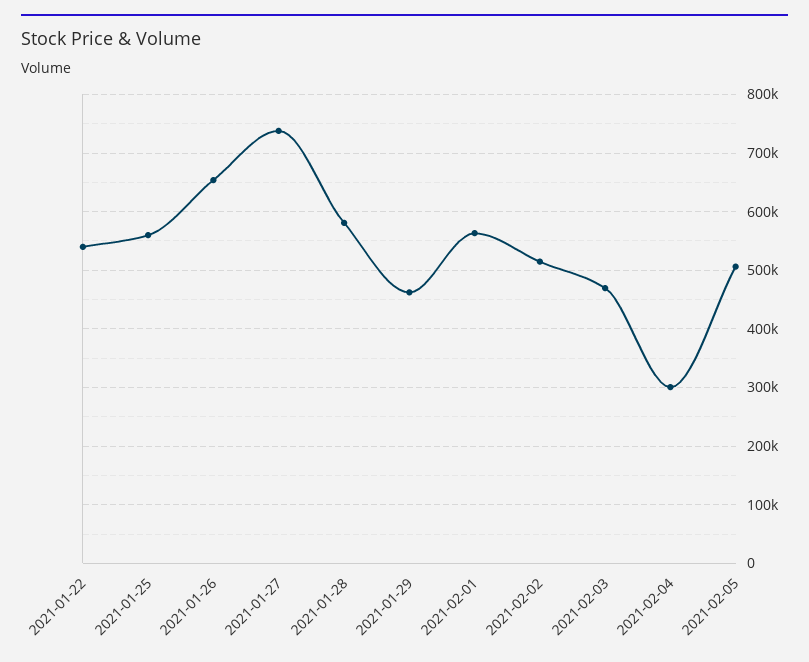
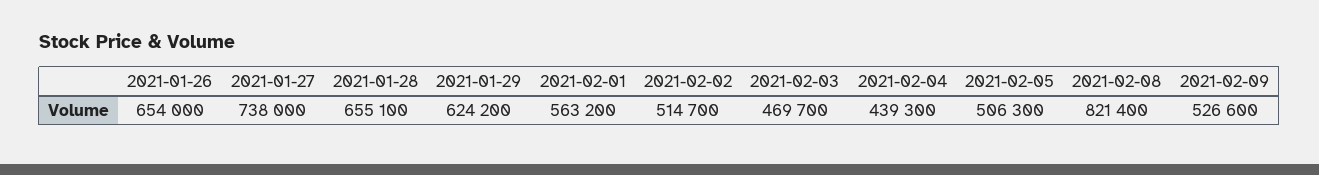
2021-01-22: 540000 -> none
2021-01-25: 560000 -> none
2021-01-28: 580000 -> 655100
2021-01-29: 460000 -> 624200
2021-02-04: 300000 -> 439300
2021-02-08: none -> 821400
2021-02-09: none -> 526600

